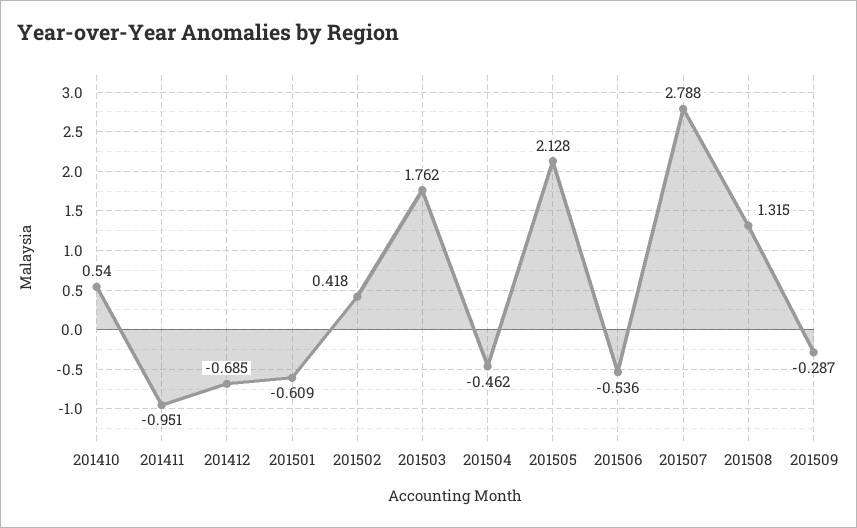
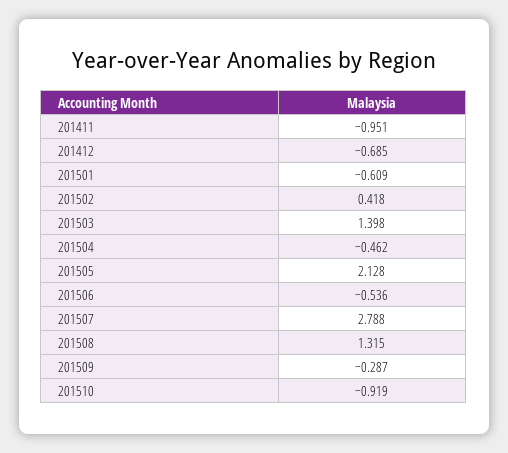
201410: 0.54 -> none
201503: 1.762 -> 1.398
201510: none -> -0.919

